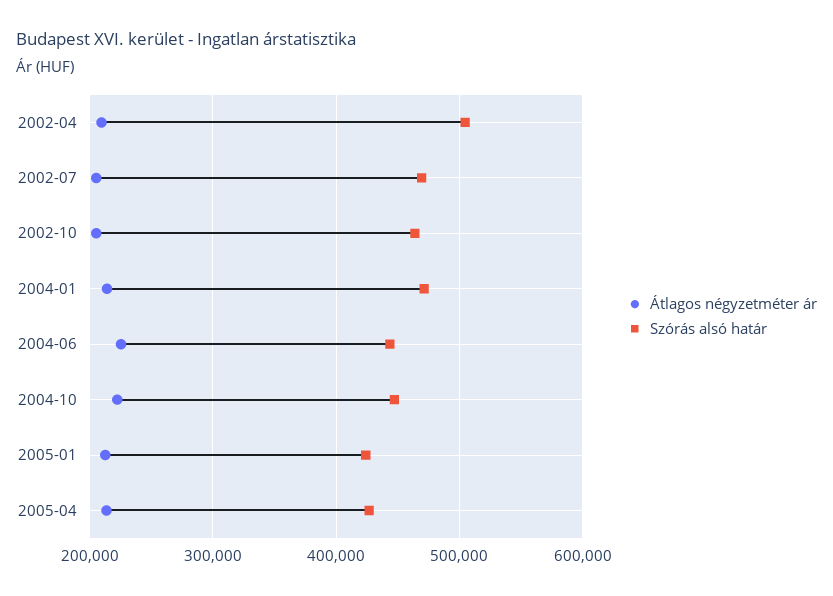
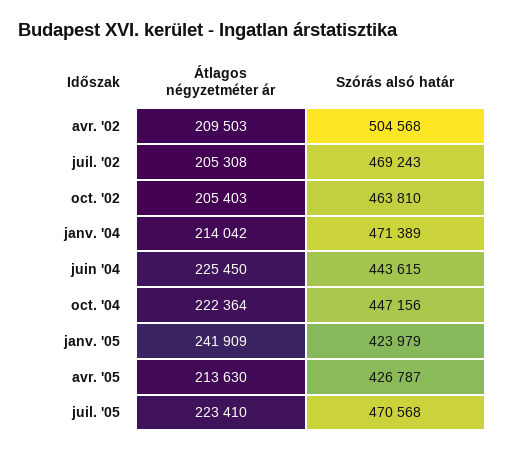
Átlagos négyzetméter ár, 2005-01: 210000 -> 241909
Átlagos négyzetméter ár, juil. '05: none -> 223410
Szórás alsó határ, juil. '05: none -> 470568

